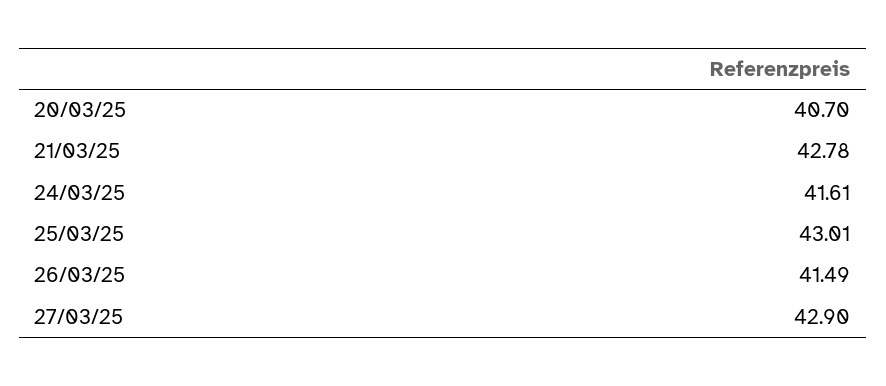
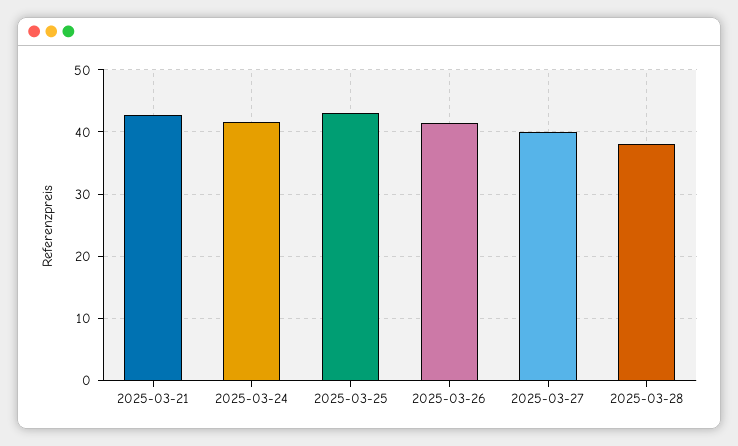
20/03/25: 40.7 -> none
27/03/25: 42.9 -> 40
2025-03-28: none -> 38

